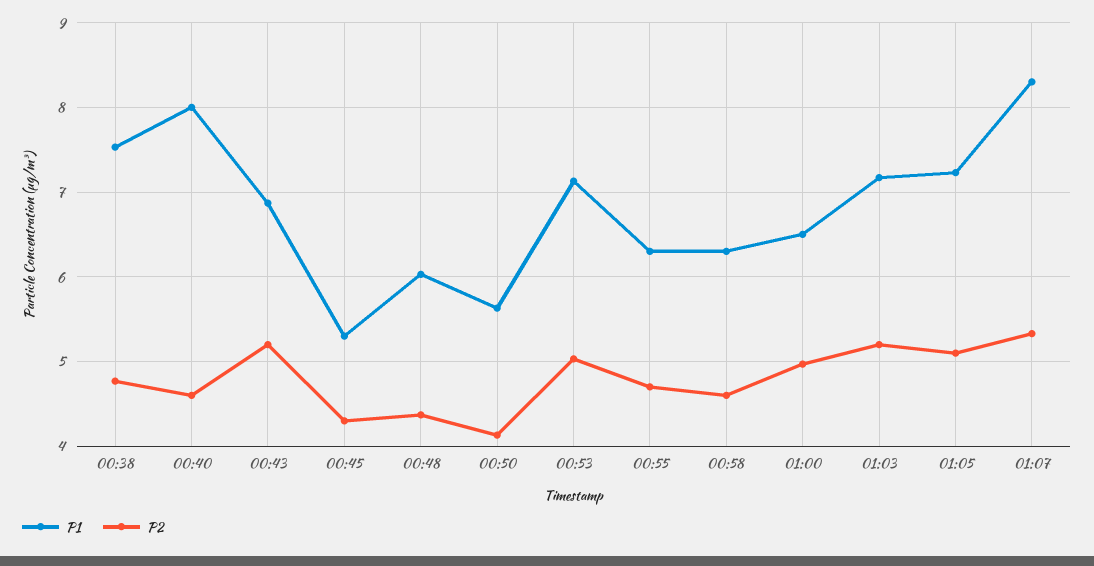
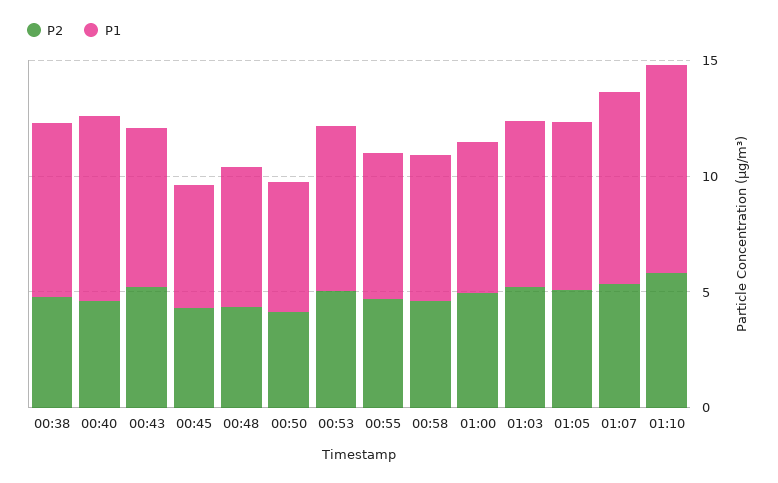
P2, 01:10: none -> 6
P1, 01:10: none -> 9

